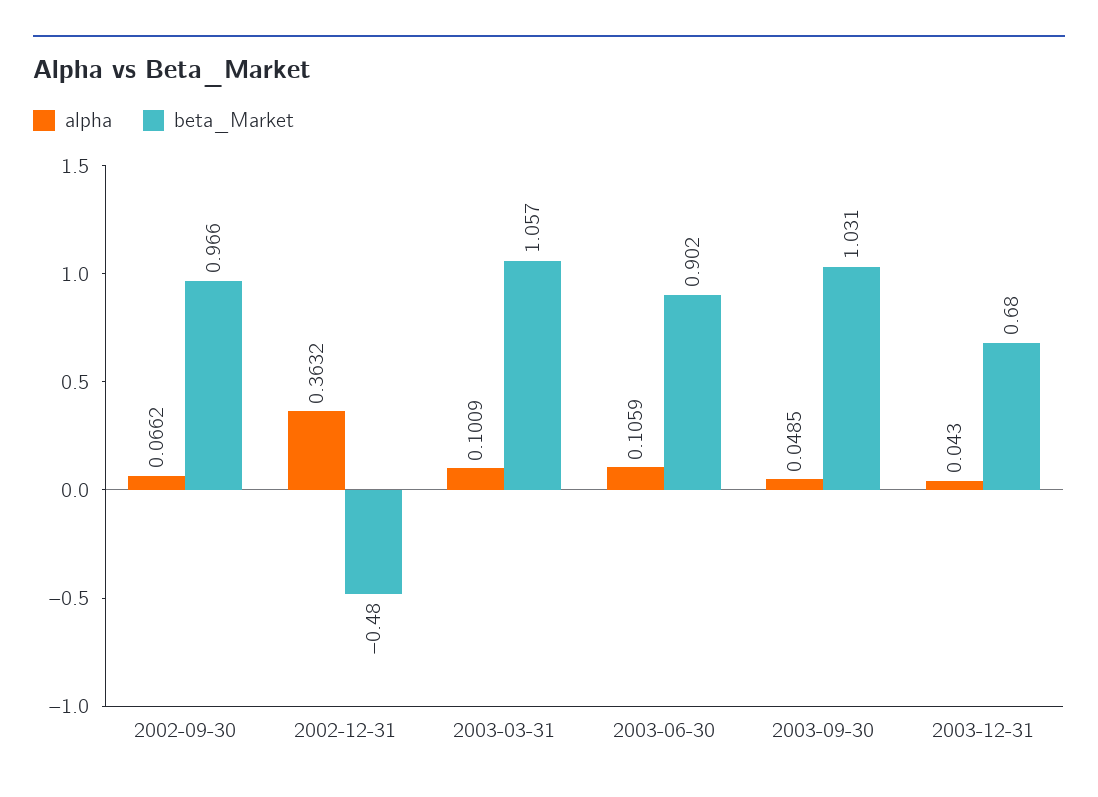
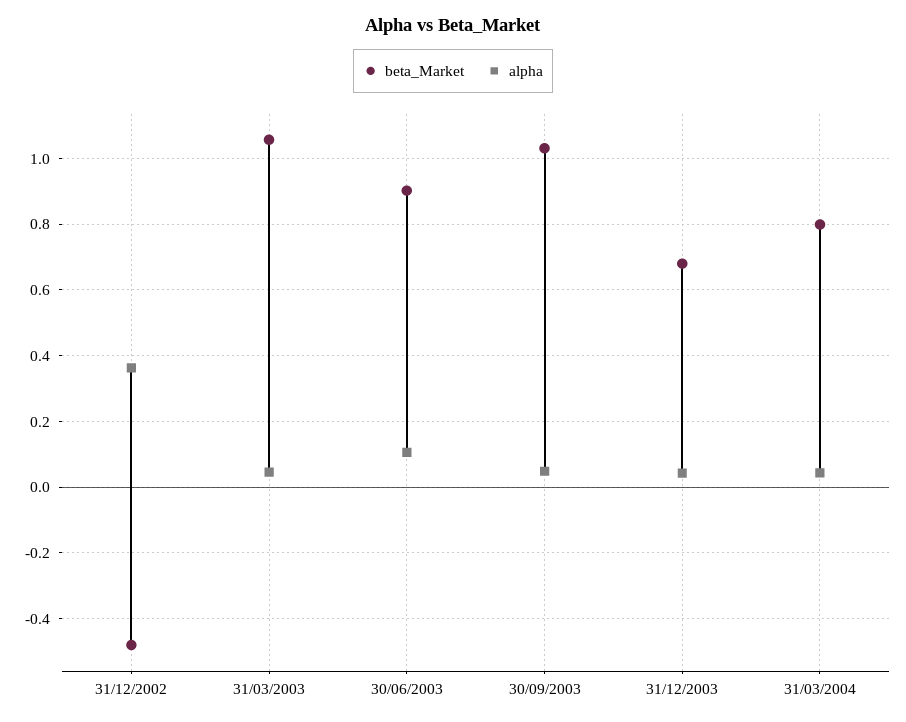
alpha, 2002-09-30: 0.0662 -> none
beta_Market, 2002-09-30: 0.966 -> none
alpha, 2003-03-31: 0.1009 -> 0.04
beta_Market, 31/03/2004: none -> 0.8
alpha, 31/03/2004: none -> 0.04

